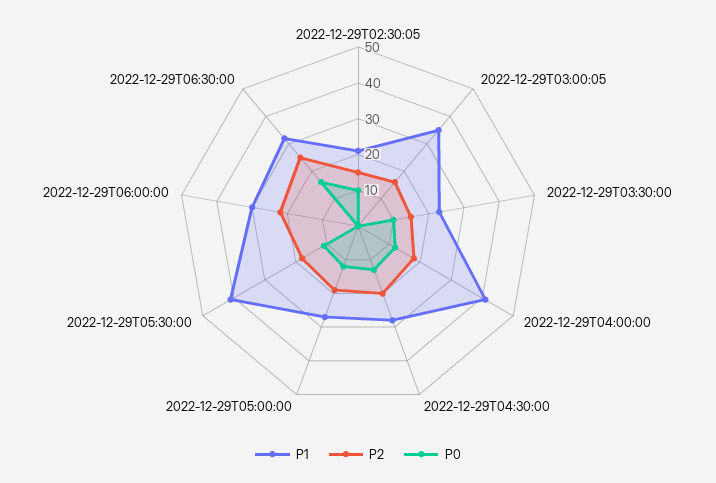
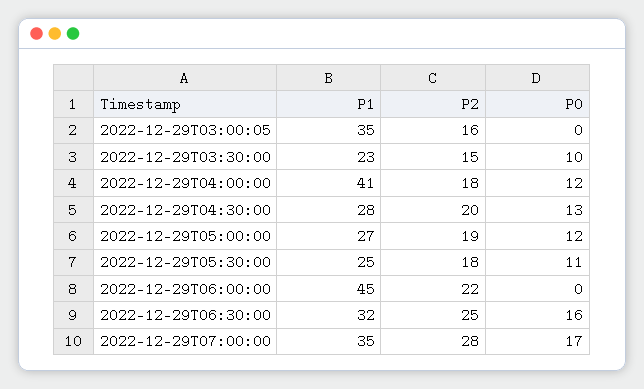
P1, 2022-12-29T02:30:05: 20 -> none
P2, 2022-12-29T02:30:05: 15 -> none
P0, 2022-12-29T02:30:05: 10 -> none
P1, 2022-12-29T05:30:00: 40 -> 25
P1, 2022-12-29T06:00:00: 30 -> 45
P1, 2022-12-29T07:00:00: none -> 35
P2, 2022-12-29T07:00:00: none -> 28
P0, 2022-12-29T07:00:00: none -> 17

